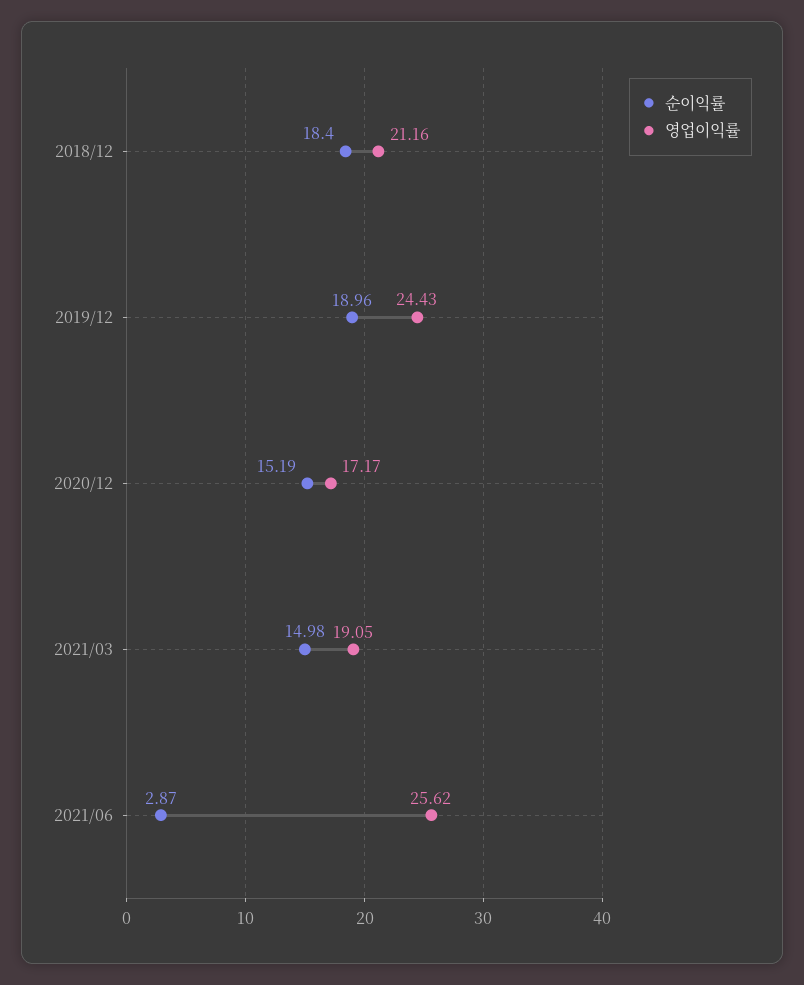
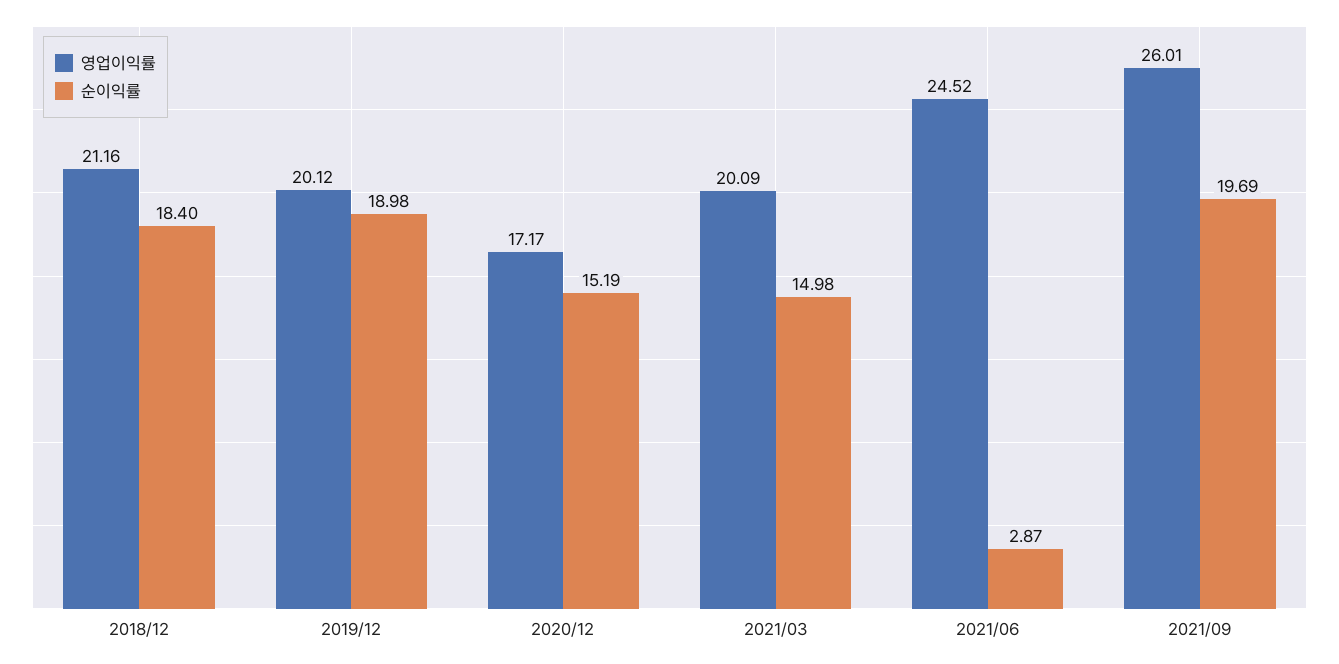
순이익률, 2019/12: 18.96 -> 18.98
영업이익률, 2019/12: 24.43 -> 20.12
영업이익률, 2021/03: 19.05 -> 20.09
영업이익률, 2021/06: 25.62 -> 24.52
영업이익률, 2021/09: none -> 26.01
순이익률, 2021/09: none -> 19.69

